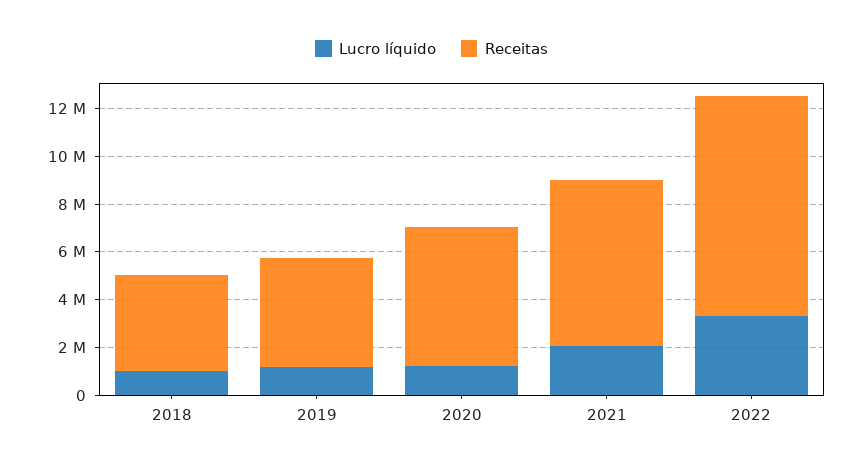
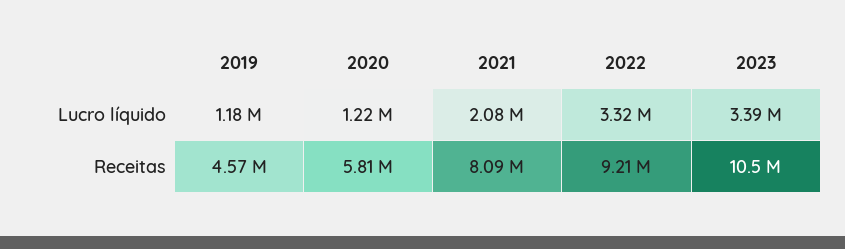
Lucro líquido, 2018: 1000000 -> none
Receitas, 2018: 4000000 -> none
Receitas, 2021: 7000000 -> 8090000
Lucro líquido, 2023: none -> 3390000
Receitas, 2023: none -> 10500000

